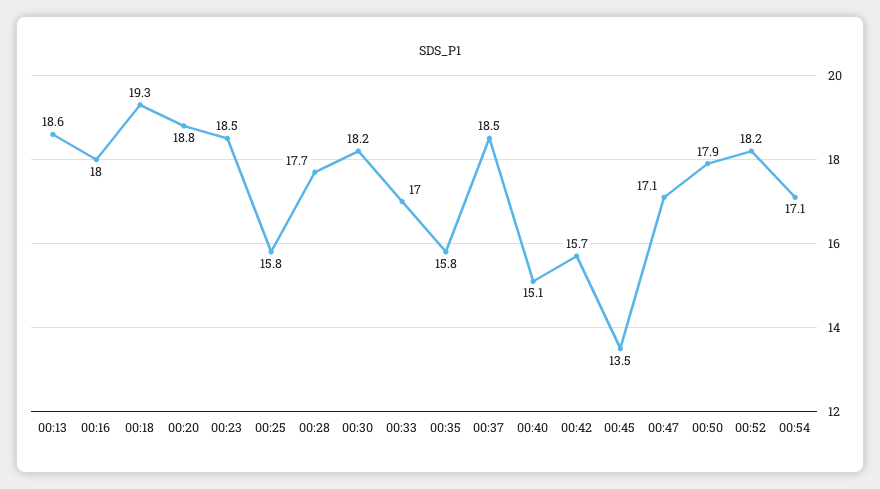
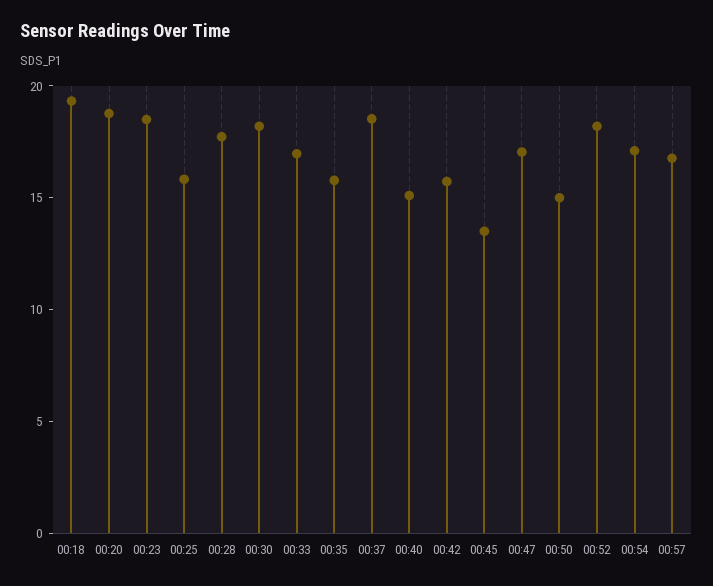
00:13: 18.6 -> none
00:16: 18 -> none
00:50: 17.9 -> 15
00:57: none -> 17

